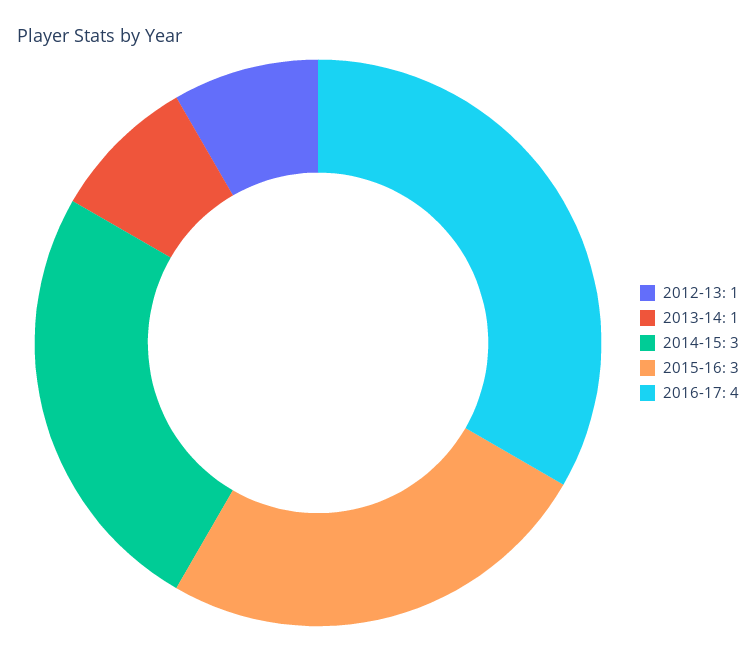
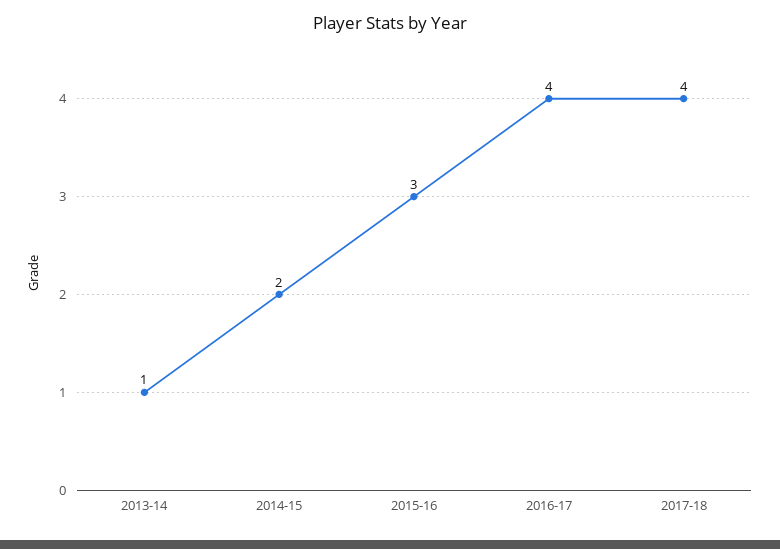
2012-13: 1 -> none
2014-15: 3 -> 2
2017-18: none -> 4

